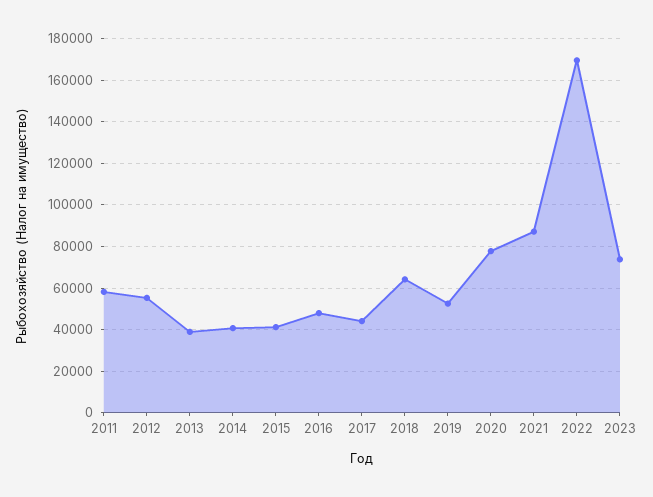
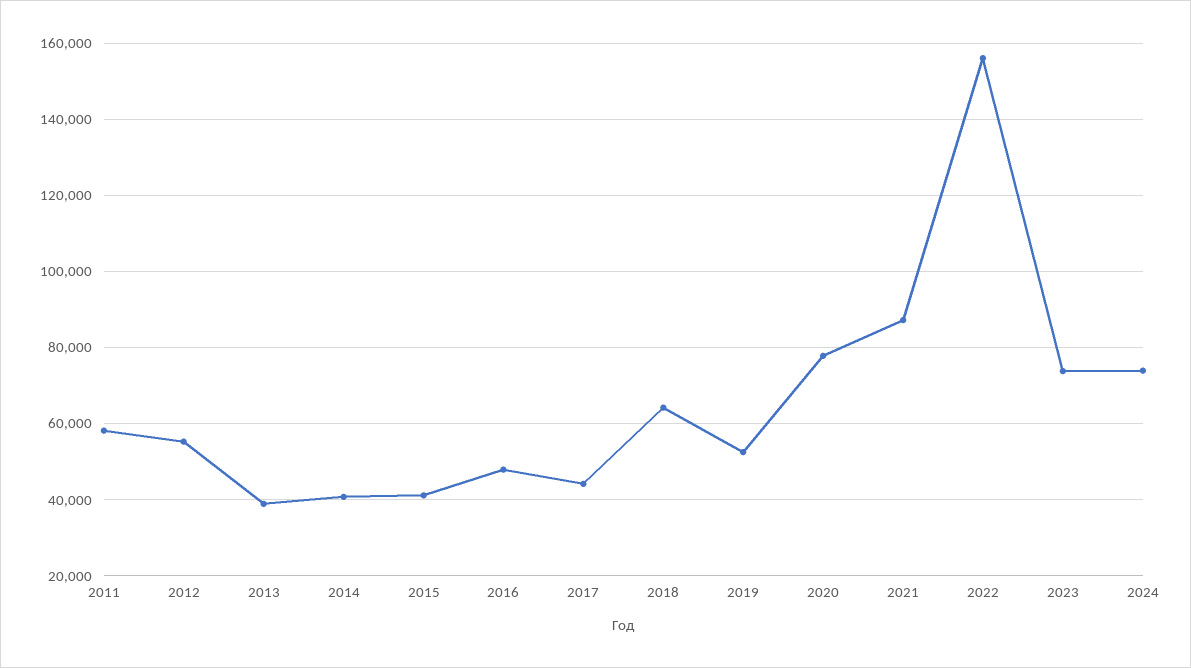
2022: 170000 -> 156000
2024: none -> 74000

